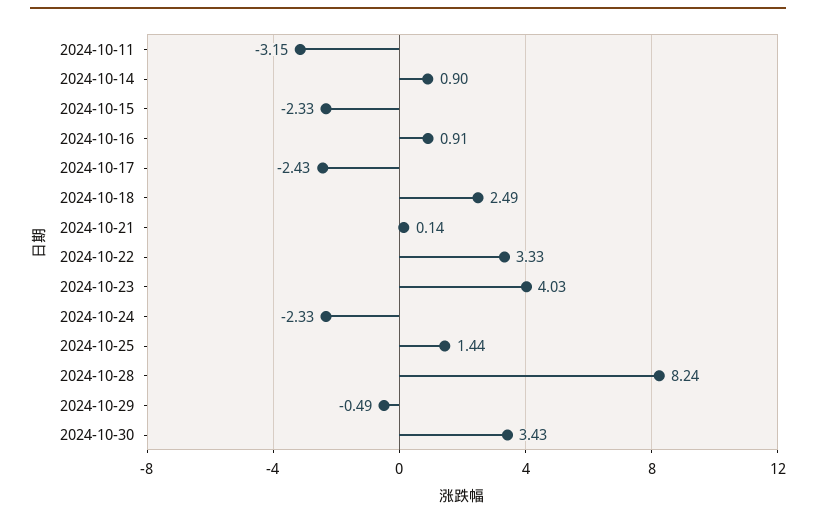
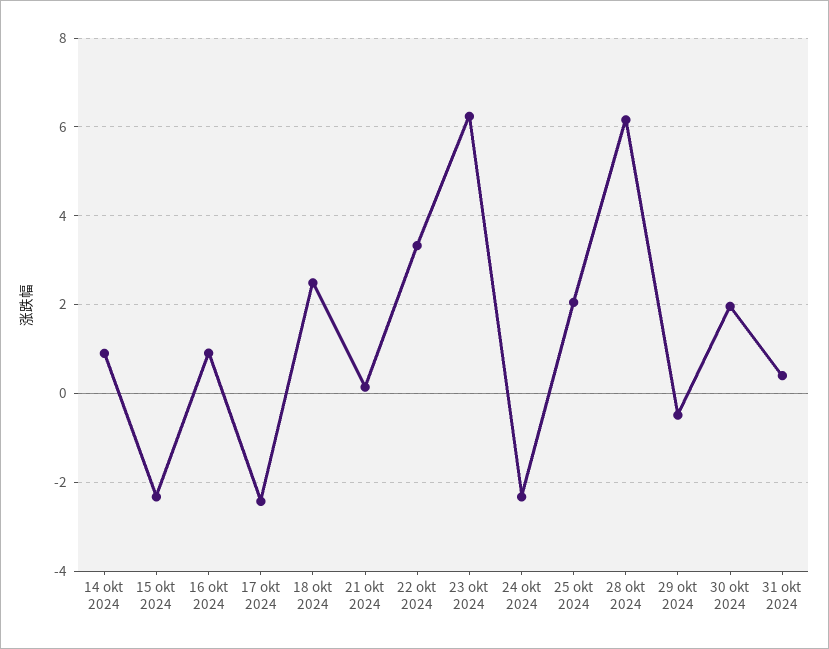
2024-10-11: -3.15 -> none
2024-10-23: 4.03 -> 6.2
2024-10-25: 1.44 -> 2
2024-10-28: 8.24 -> 6.2
2024-10-30: 3.43 -> 2
31 okt 2024: none -> 0.4

